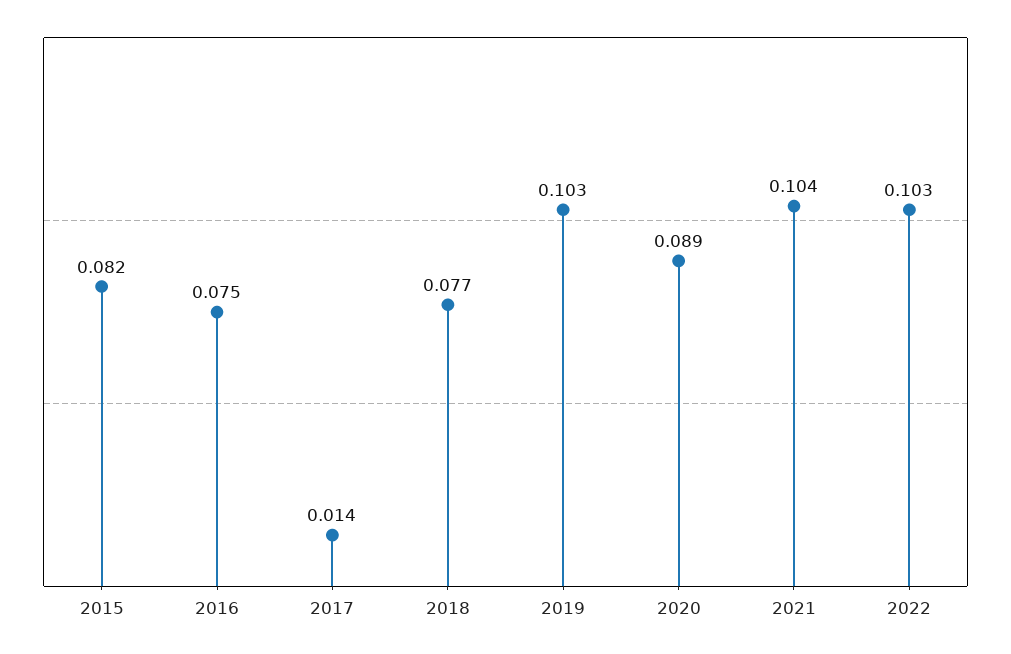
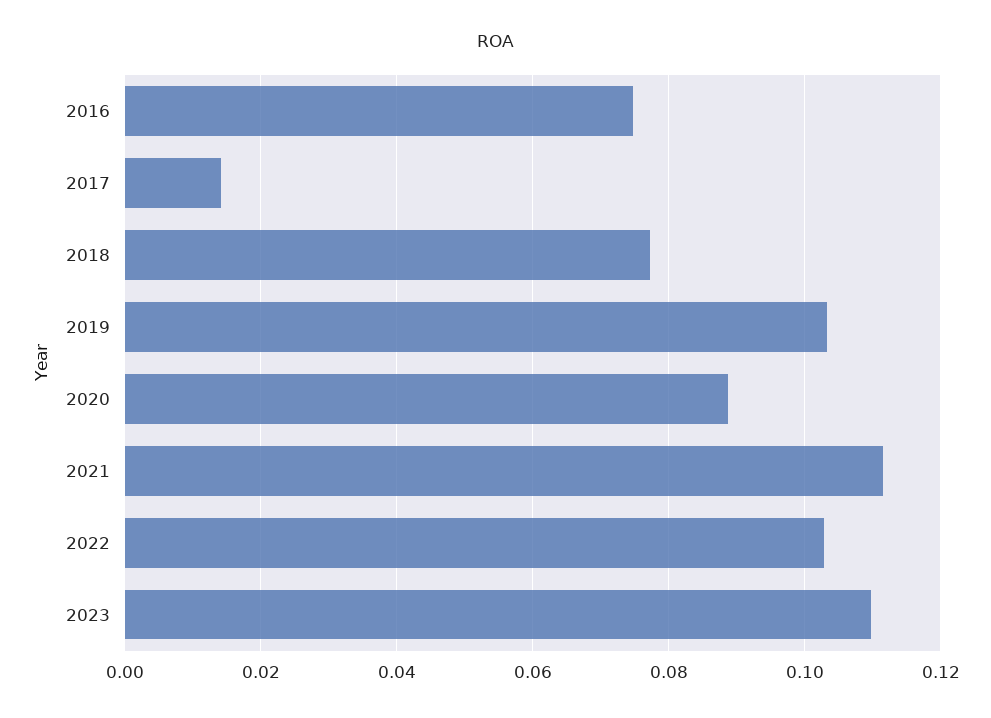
2015: 0.082 -> none
2021: 0.104 -> 0.112
2023: none -> 0.11

